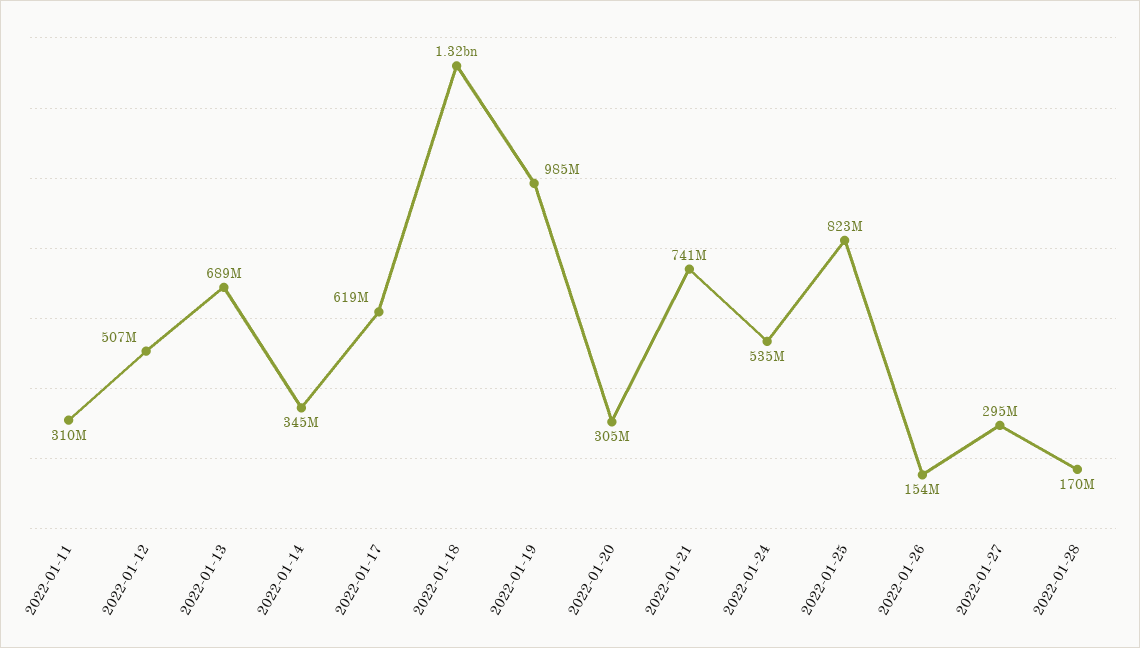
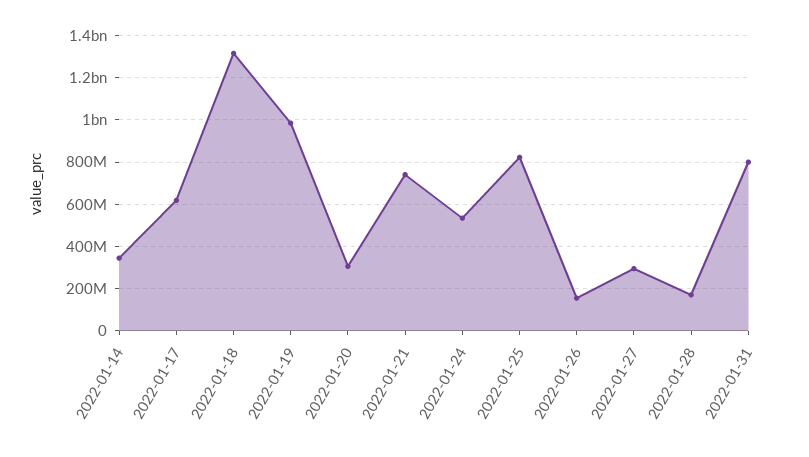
2022-01-11: 310000000 -> none
2022-01-12: 507000000 -> none
2022-01-13: 689000000 -> none
2022-01-31: none -> 800000000

